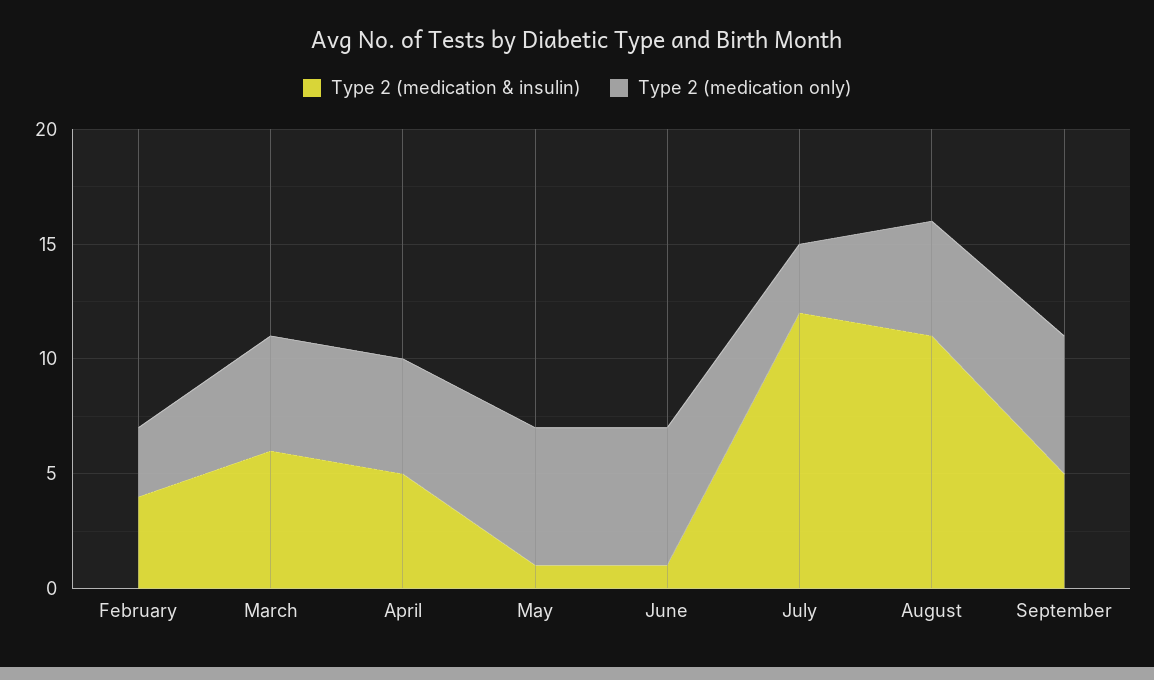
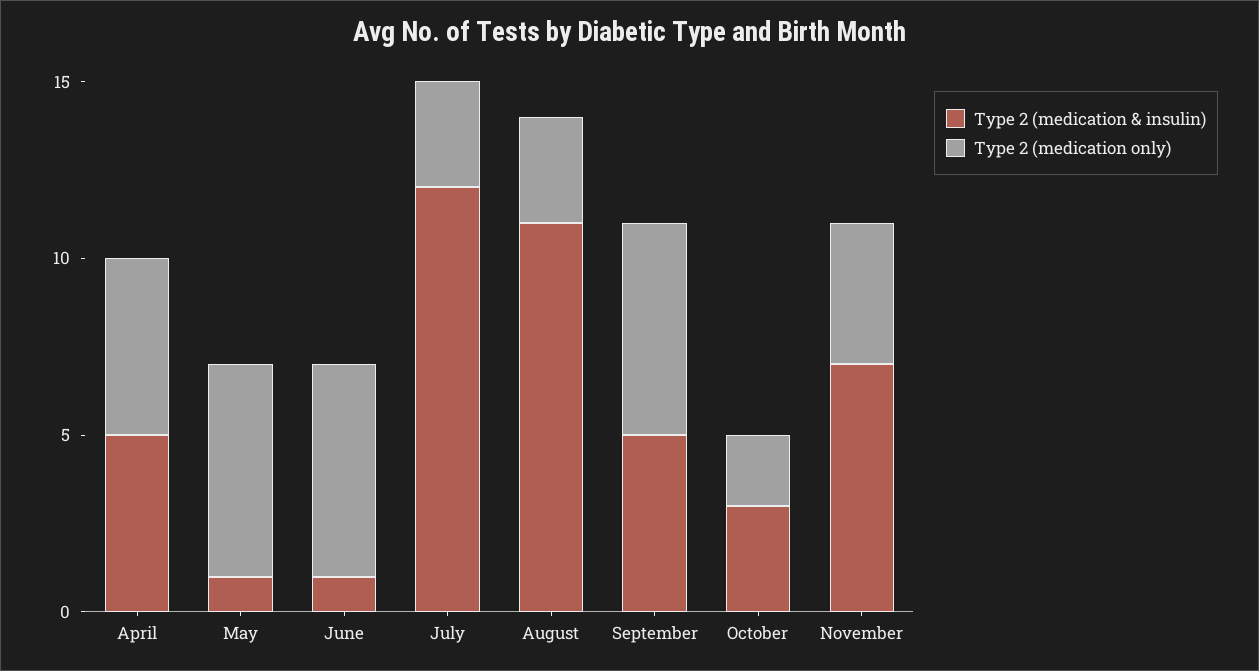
Type 2 (medication & insulin), February: 4 -> none
Type 2 (medication only), February: 3 -> none
Type 2 (medication & insulin), March: 6 -> none
Type 2 (medication only), March: 5 -> none
Type 2 (medication only), August: 5 -> 3
Type 2 (medication & insulin), October: none -> 3
Type 2 (medication only), October: none -> 2
Type 2 (medication & insulin), November: none -> 7
Type 2 (medication only), November: none -> 4

